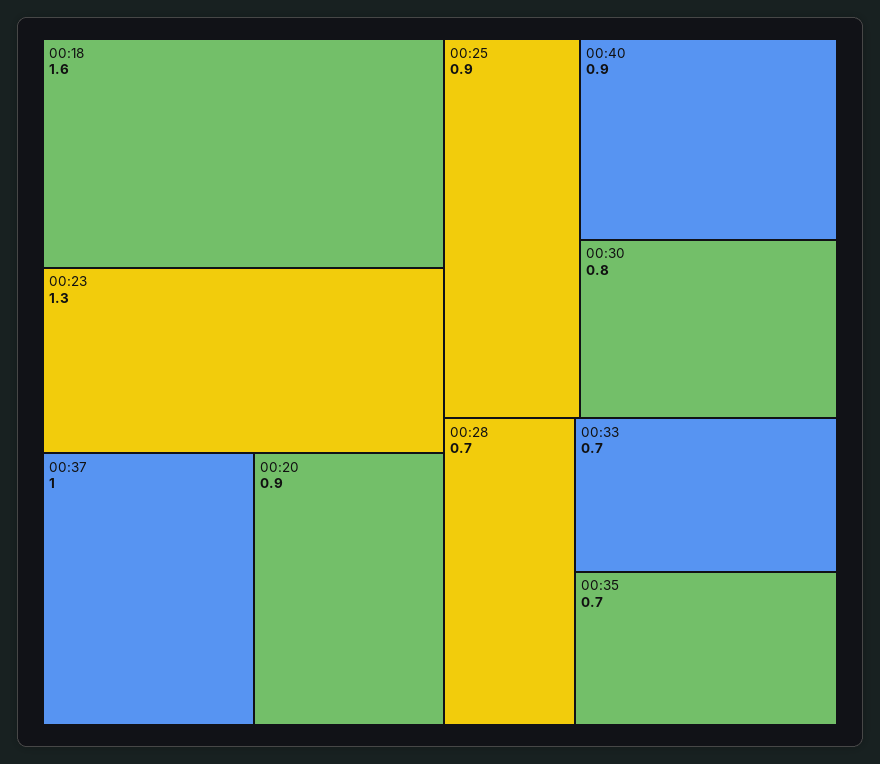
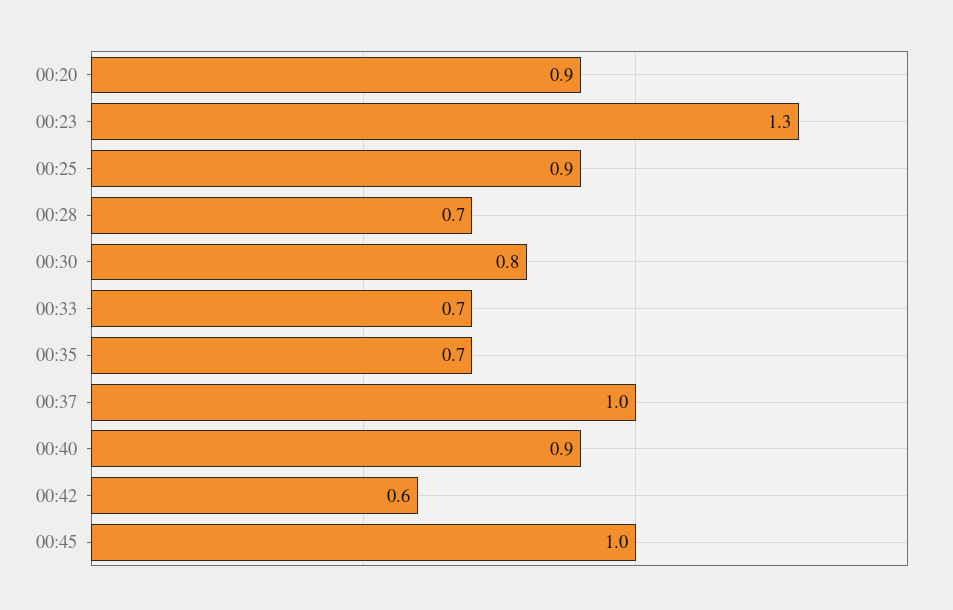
00:18: 1.6 -> none
00:42: none -> 0.6
00:45: none -> 1

